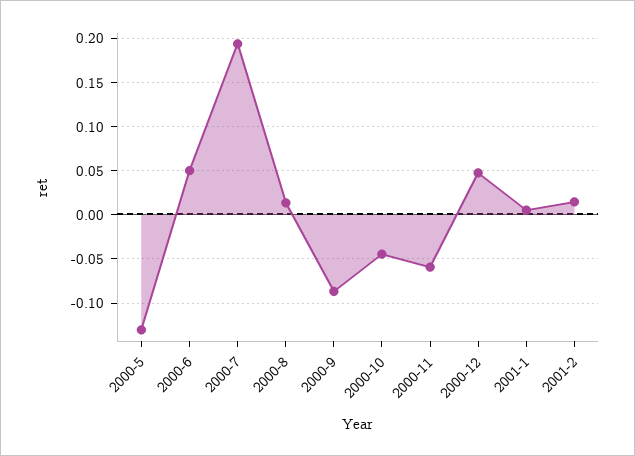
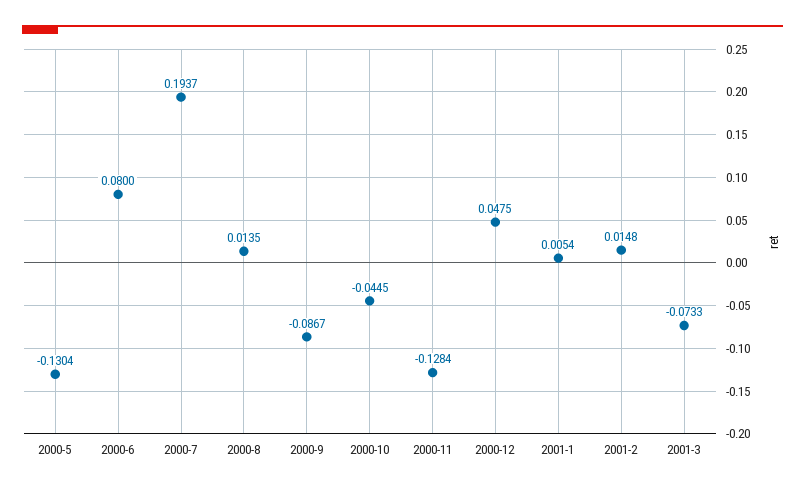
2000-6: 0.05 -> 0.08
2000-11: -0.06 -> -0.1284
2001-3: none -> -0.0733

